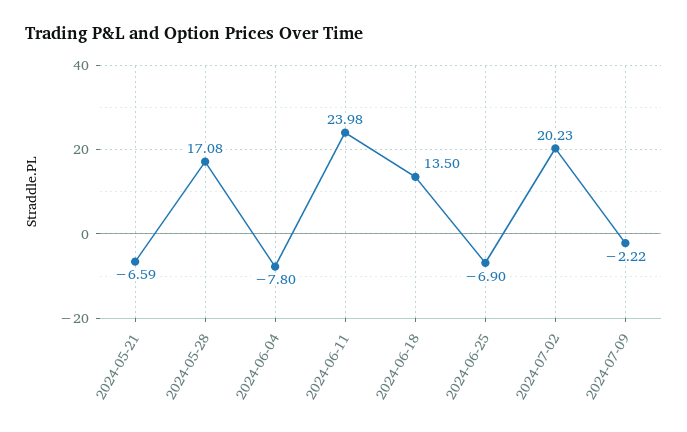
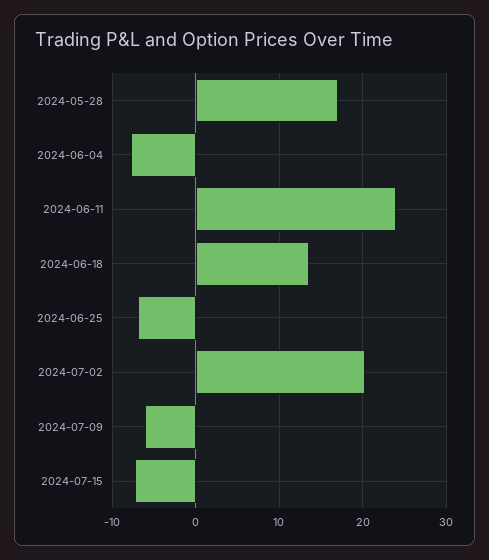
2024-05-21: -6.59 -> none
2024-07-09: -2.22 -> -6
2024-07-15: none -> -7

